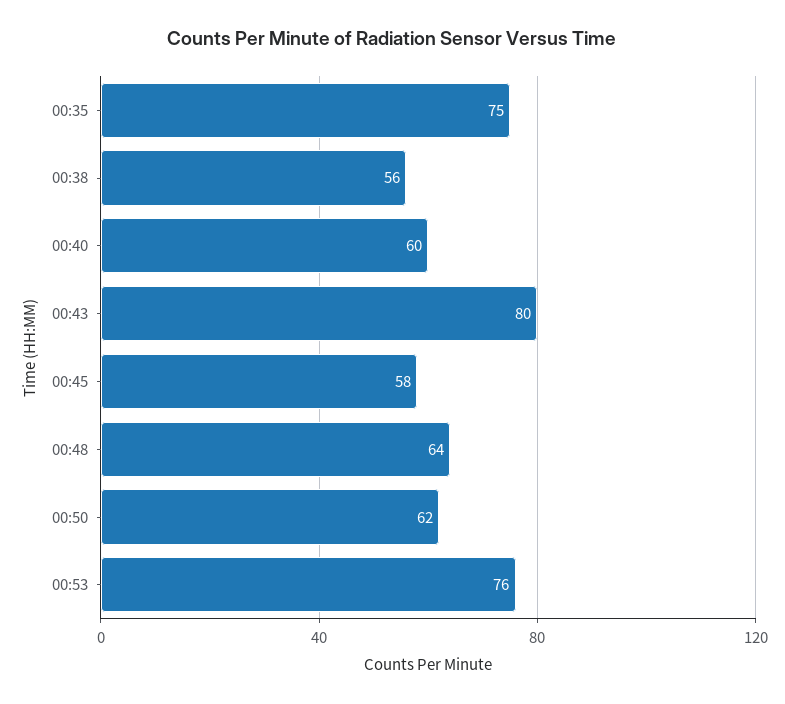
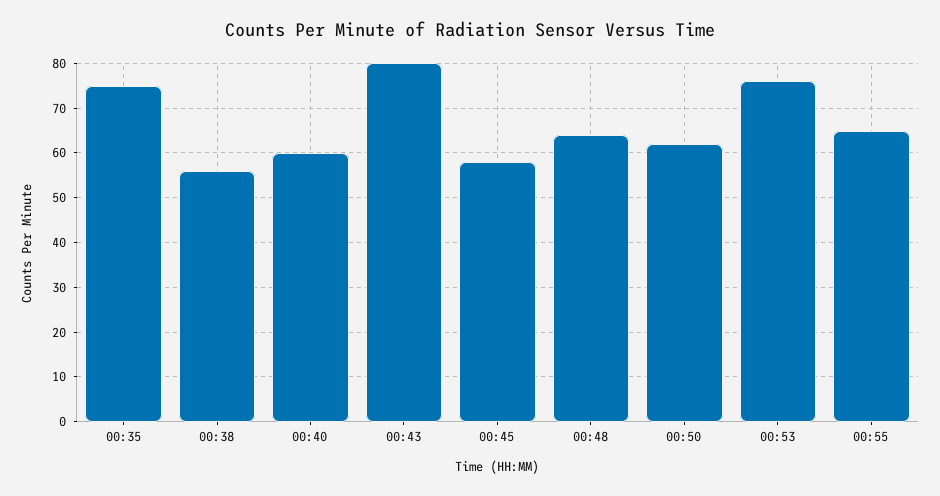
00:55: none -> 65

